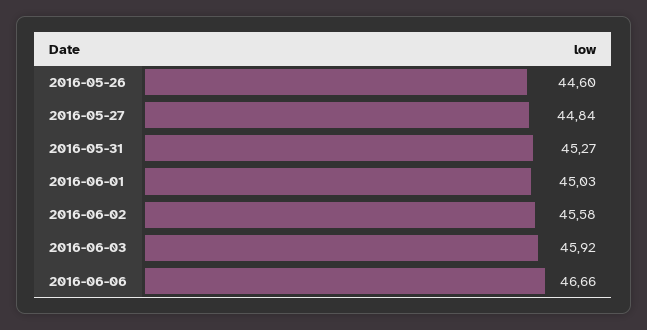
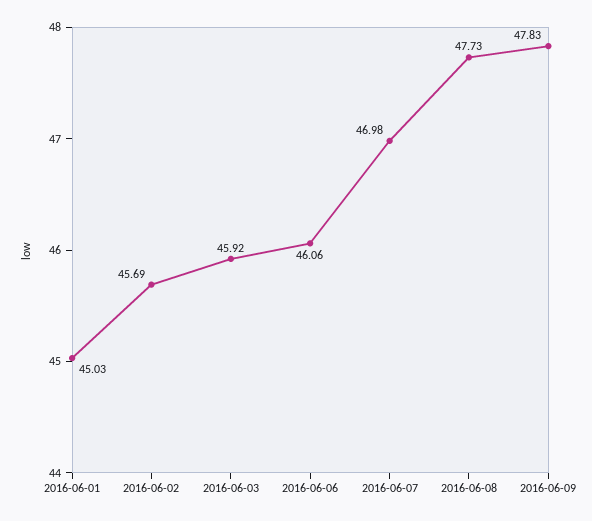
2016-05-26: 44.6 -> none
2016-05-27: 44.84 -> none
2016-05-31: 45.27 -> none
2016-06-02: 45.58 -> 45.69
2016-06-06: 46.66 -> 46.06
2016-06-07: none -> 46.98
2016-06-08: none -> 47.73
2016-06-09: none -> 47.83

